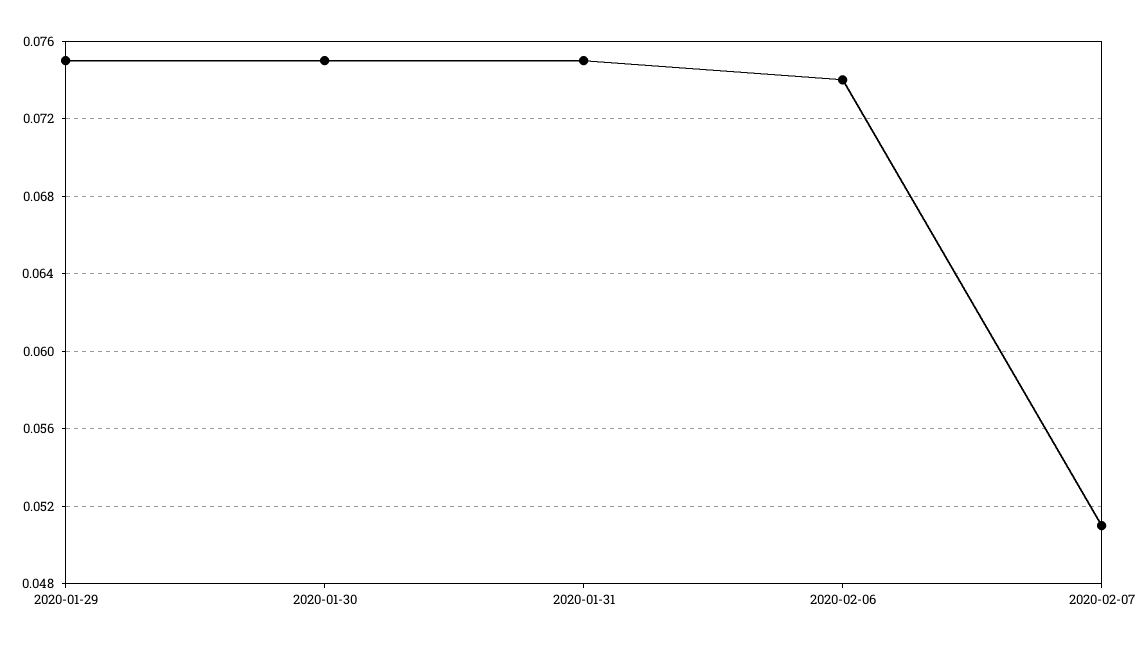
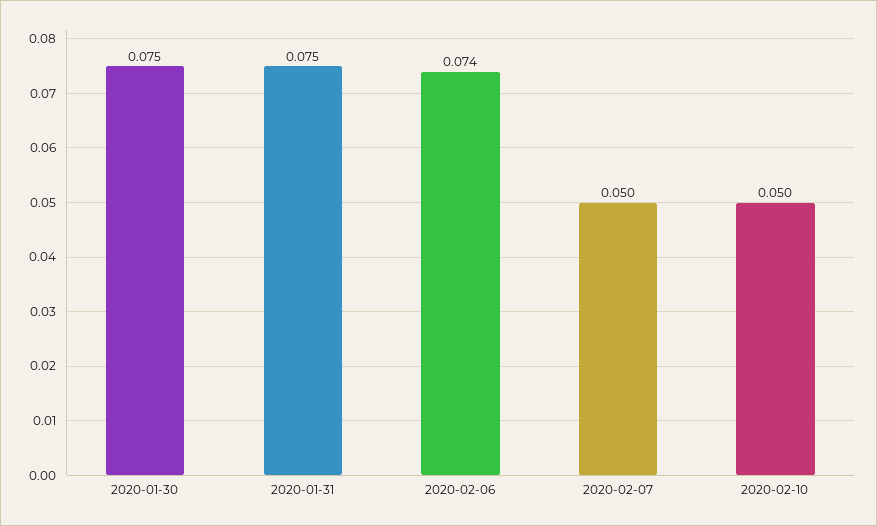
2020-01-29: 0.075 -> none
2020-02-07: 0.051 -> 0.05
2020-02-10: none -> 0.05

